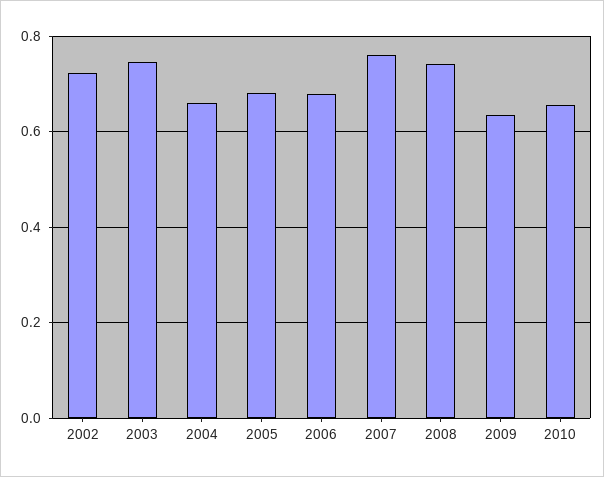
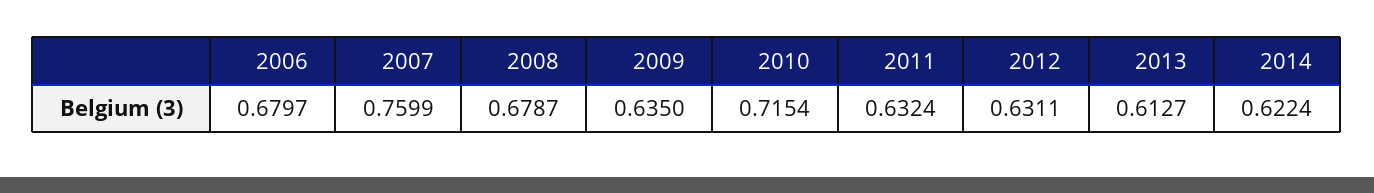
2002: 0.72 -> none
2003: 0.74 -> none
2004: 0.66 -> none
2005: 0.68 -> none
2008: 0.74 -> 0.6787
2010: 0.66 -> 0.7154
2011: none -> 0.6324
2012: none -> 0.6311
2013: none -> 0.6127
2014: none -> 0.6224

